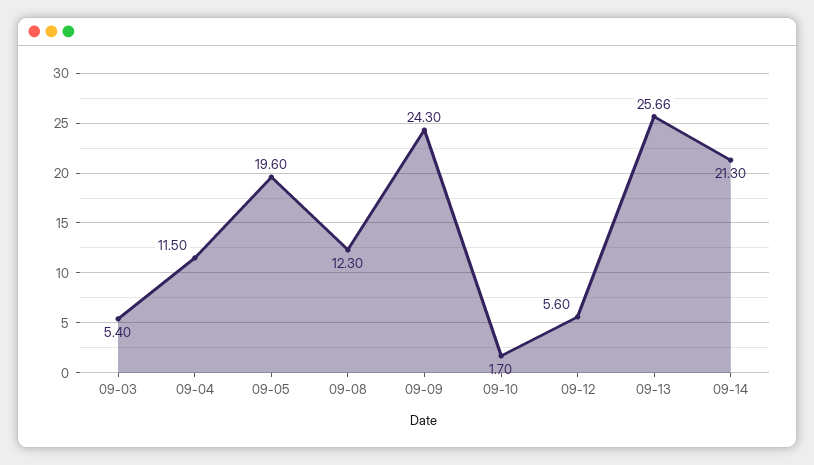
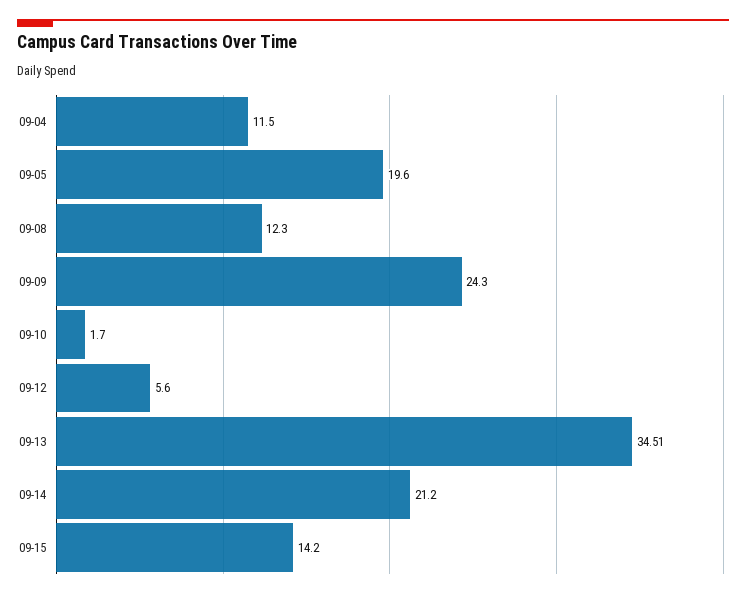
09-03: 5.4 -> none
09-13: 25.66 -> 34.51
09-14: 21.3 -> 21.2
09-15: none -> 14.2

